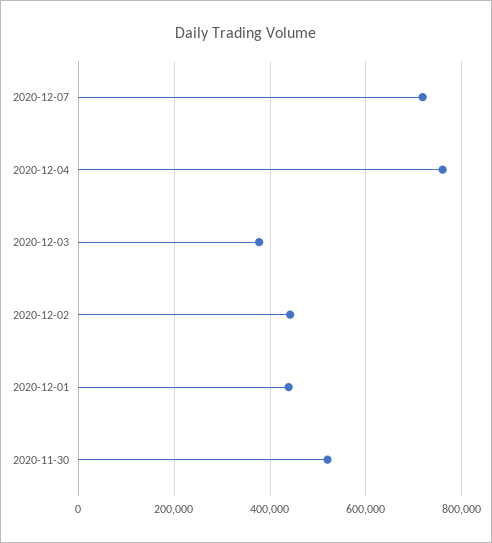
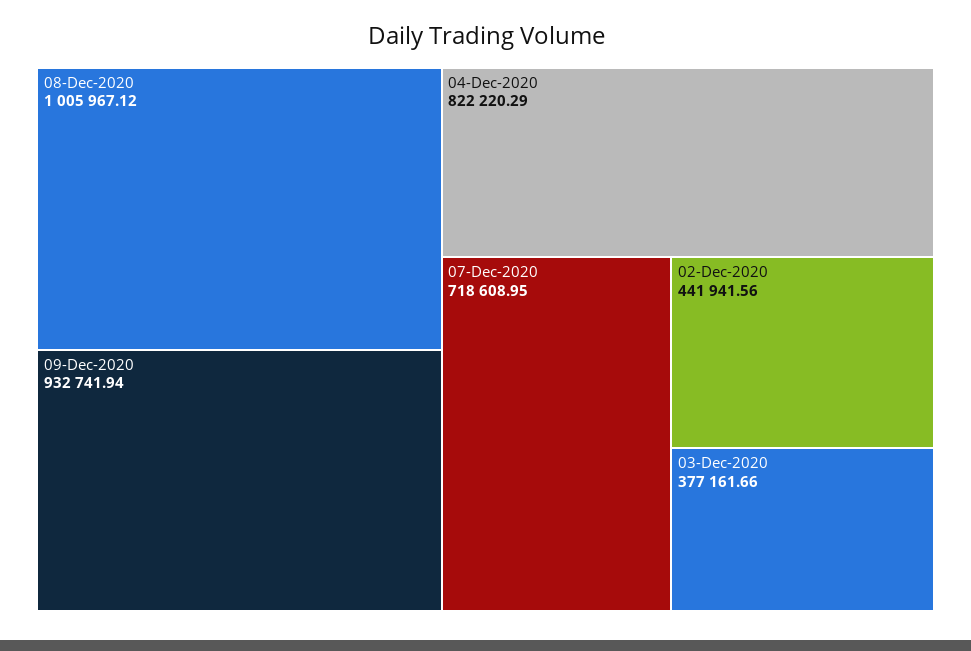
2020-12-04: 760000 -> 822220.29
2020-12-01: 440000 -> none
2020-11-30: 520000 -> none
08-Dec-2020: none -> 1005967.12
09-Dec-2020: none -> 932741.94

